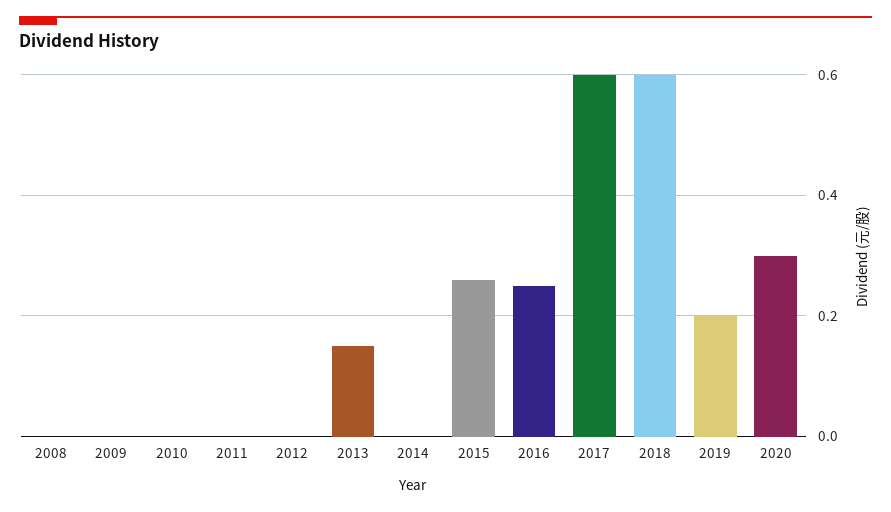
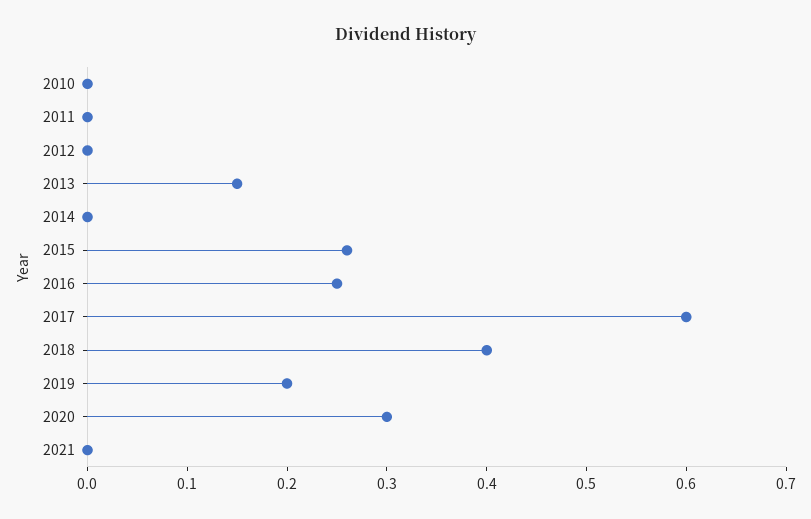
2008: 0 -> none
2009: 0 -> none
2018: 0.6 -> 0.4
2021: none -> 0

